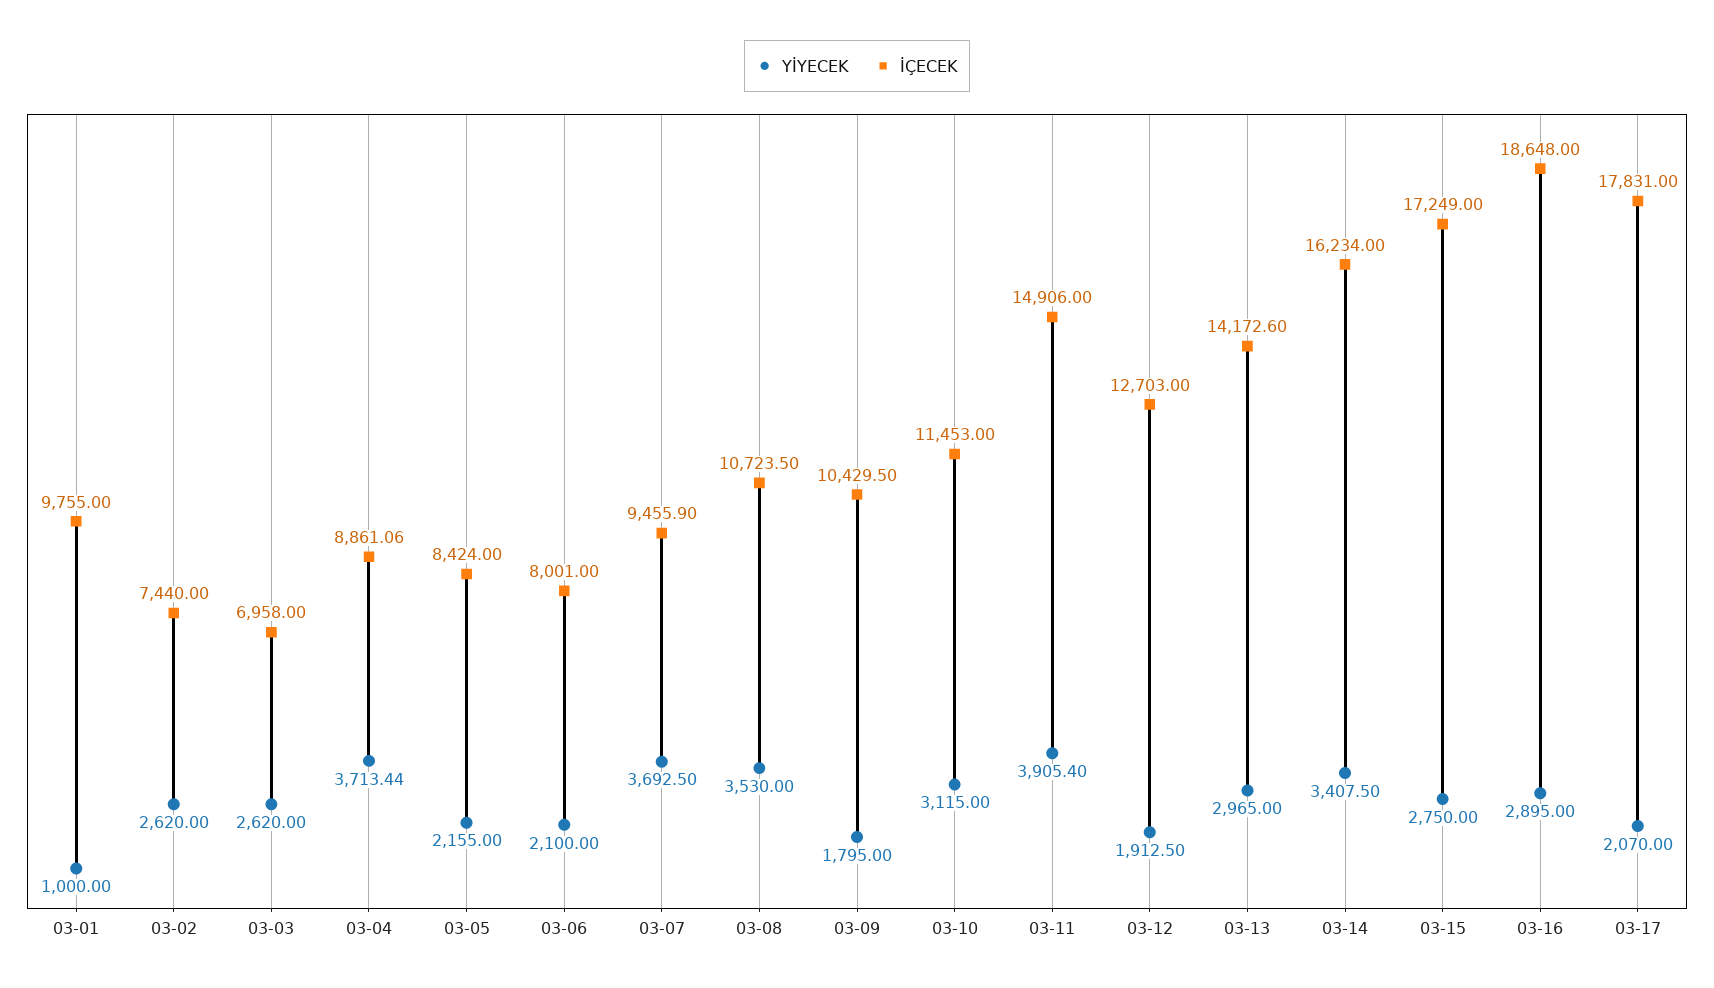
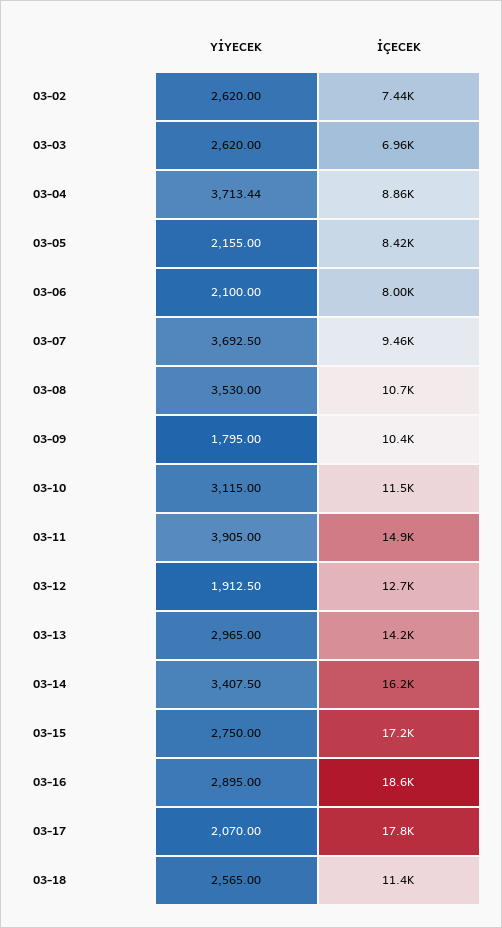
YİYECEK, 03-01: 1000 -> none
İÇECEK, 03-01: 9755 -> none
YİYECEK, 03-11: 3905.4 -> 3905
YİYECEK, 03-18: none -> 2565
İÇECEK, 03-18: none -> 11400

